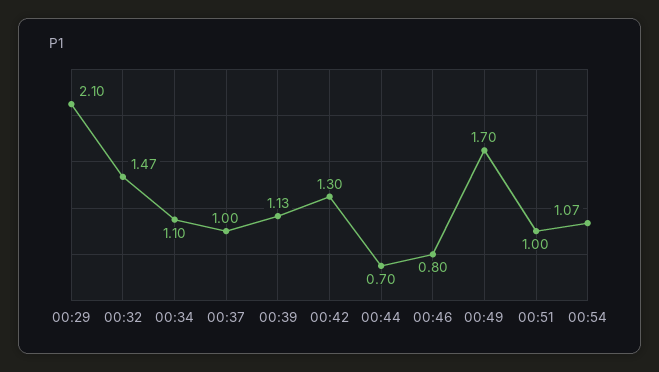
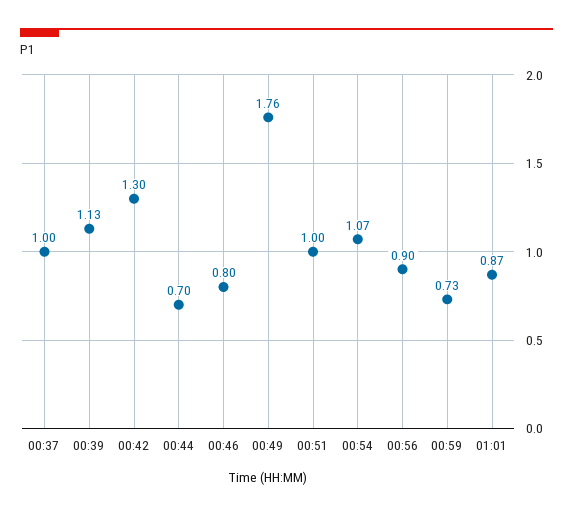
00:29: 2.1 -> none
00:32: 1.47 -> none
00:34: 1.1 -> none
00:49: 1.7 -> 1.76
00:56: none -> 0.9
00:59: none -> 0.73
01:01: none -> 0.87

